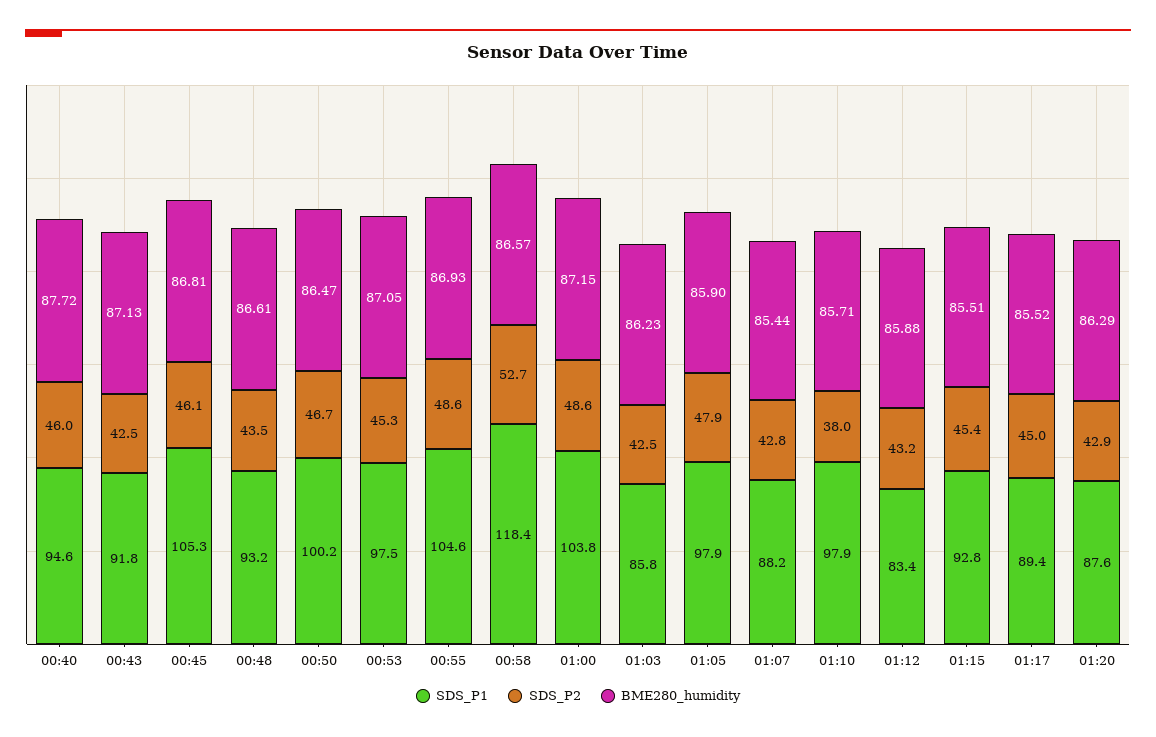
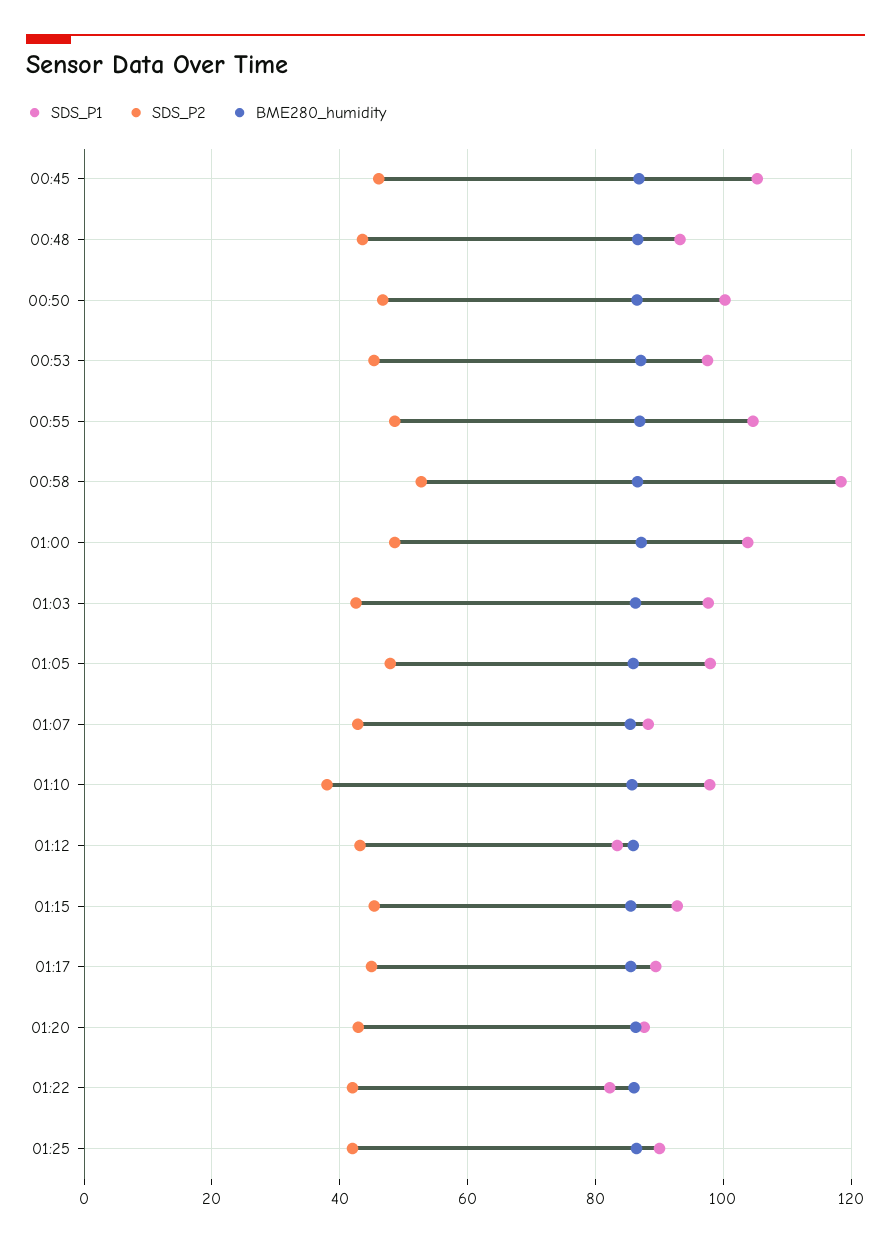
SDS_P1, 00:40: 94.6 -> none
SDS_P2, 00:40: 46 -> none
BME280_humidity, 00:40: 87.72 -> none
SDS_P1, 00:43: 91.8 -> none
SDS_P2, 00:43: 42.5 -> none
BME280_humidity, 00:43: 87.13 -> none
SDS_P1, 01:03: 85.8 -> 98
SDS_P1, 01:22: none -> 82
SDS_P2, 01:22: none -> 42
BME280_humidity, 01:22: none -> 86
SDS_P1, 01:25: none -> 90
SDS_P2, 01:25: none -> 42
BME280_humidity, 01:25: none -> 86

